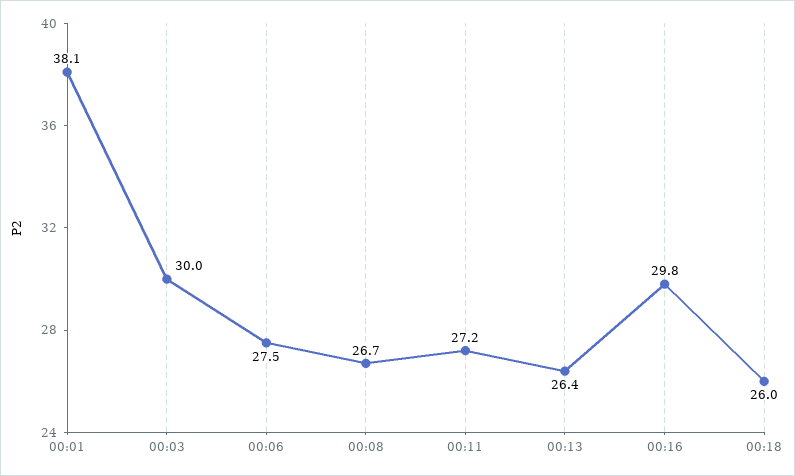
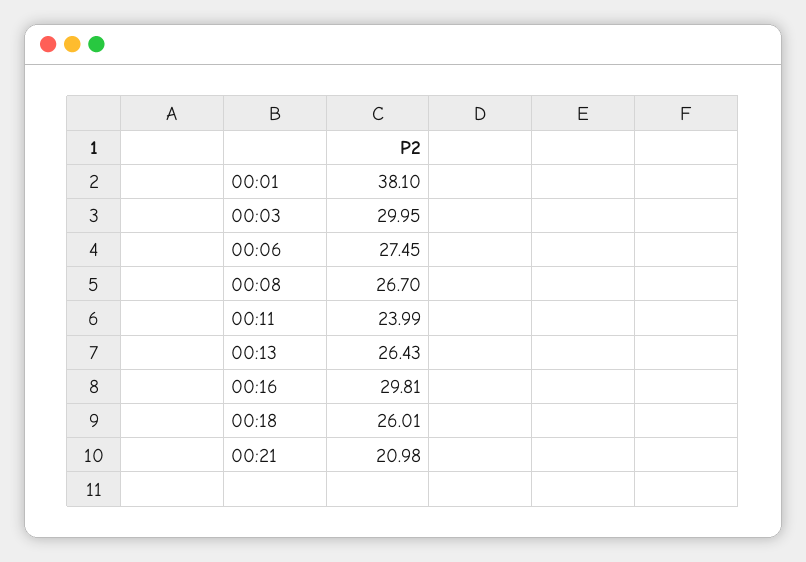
00:11: 27.2 -> 23.99
00:21: none -> 20.98

